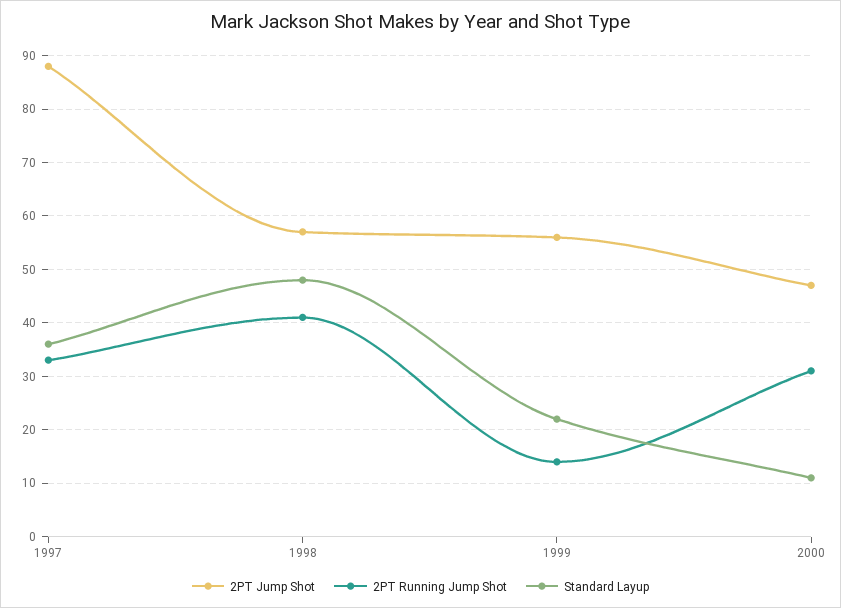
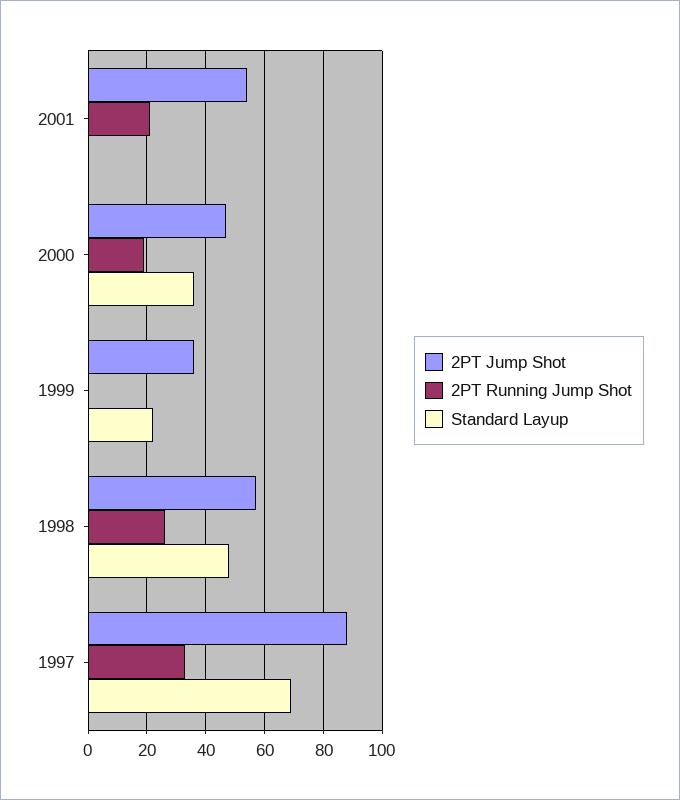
Standard Layup, 1997: 35 -> 70
2PT Running Jump Shot, 1998: 40 -> 25
2PT Jump Shot, 1999: 55 -> 35
2PT Running Jump Shot, 1999: 15 -> 0
2PT Running Jump Shot, 2000: 30 -> 20
Standard Layup, 2000: 10 -> 35
2PT Jump Shot, 2001: none -> 55
2PT Running Jump Shot, 2001: none -> 20
Standard Layup, 2001: none -> 0

